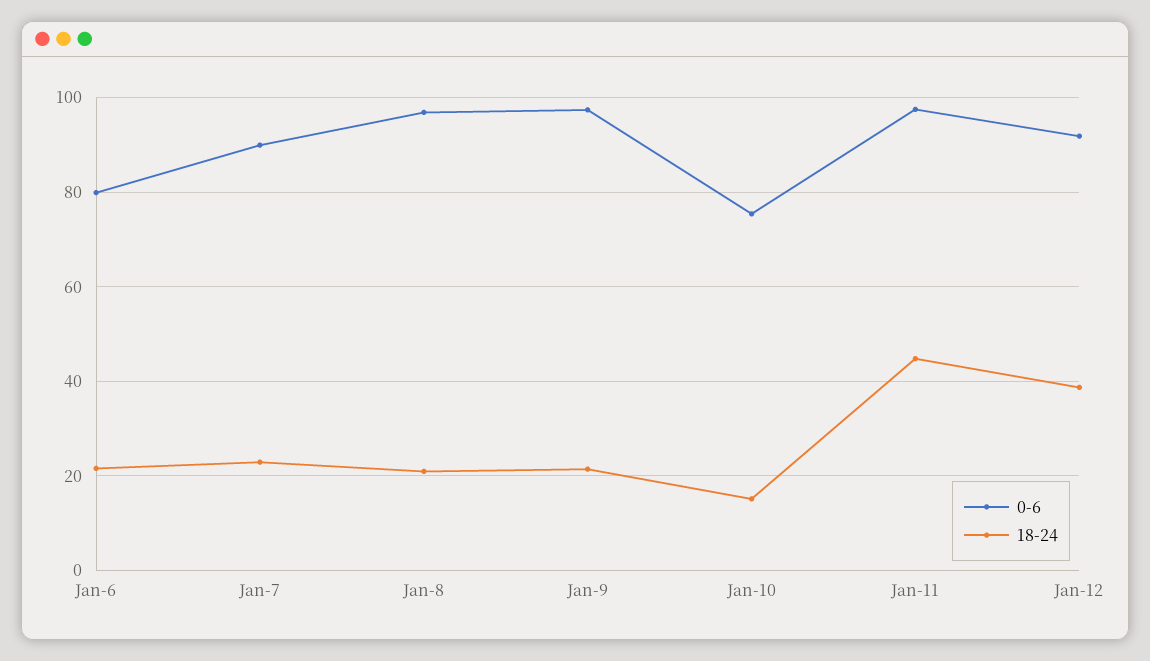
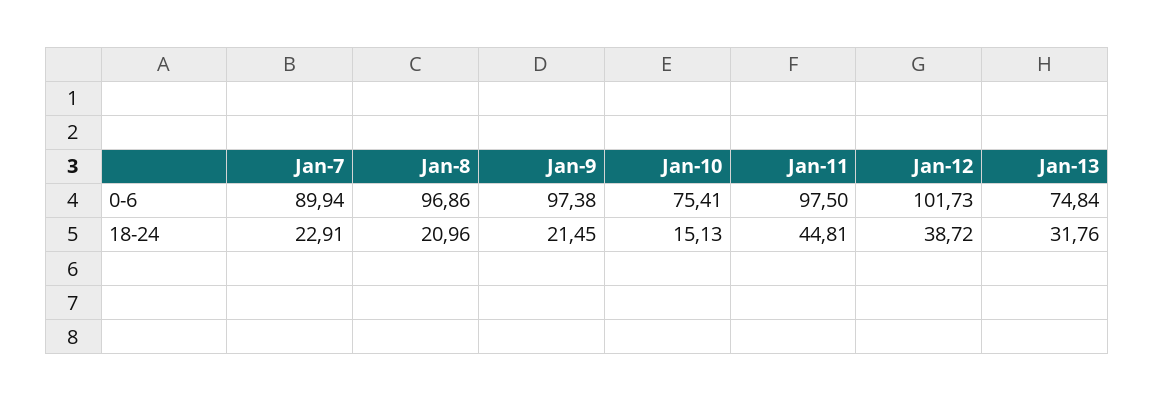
0-6, Jan-6: 80 -> none
18-24, Jan-6: 22 -> none
0-6, Jan-12: 92 -> 101.73
0-6, Jan-13: none -> 74.84
18-24, Jan-13: none -> 31.76

